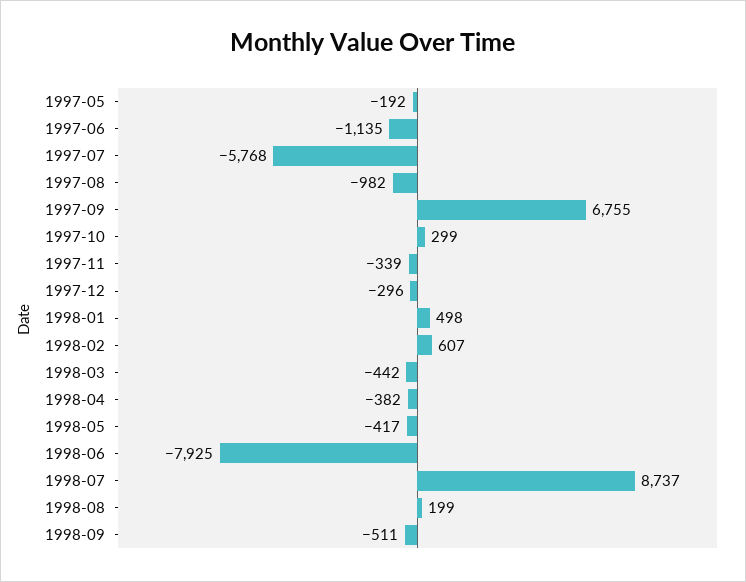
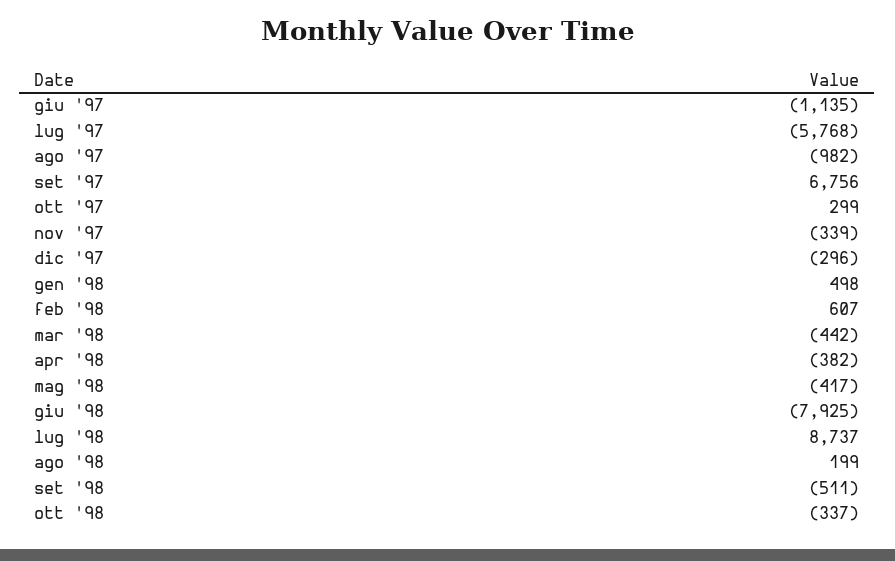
1997-05: -192 -> none
1997-09: 6755 -> 6756
ott '98: none -> -337

